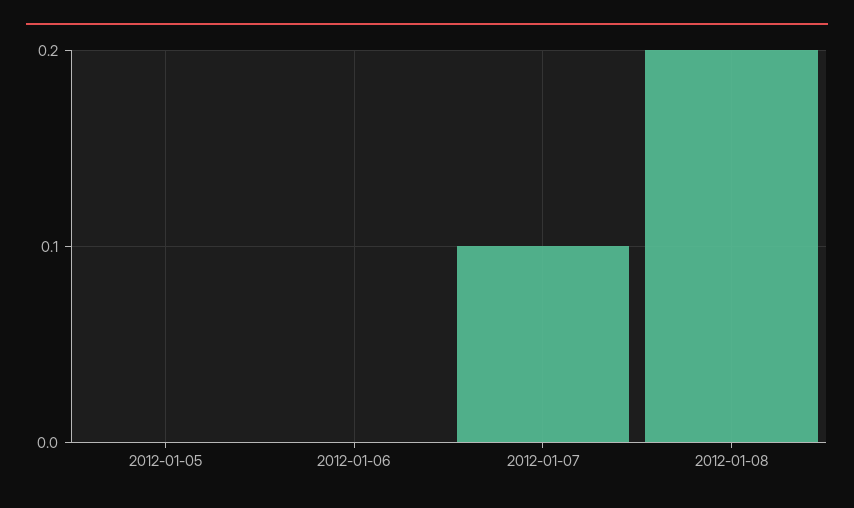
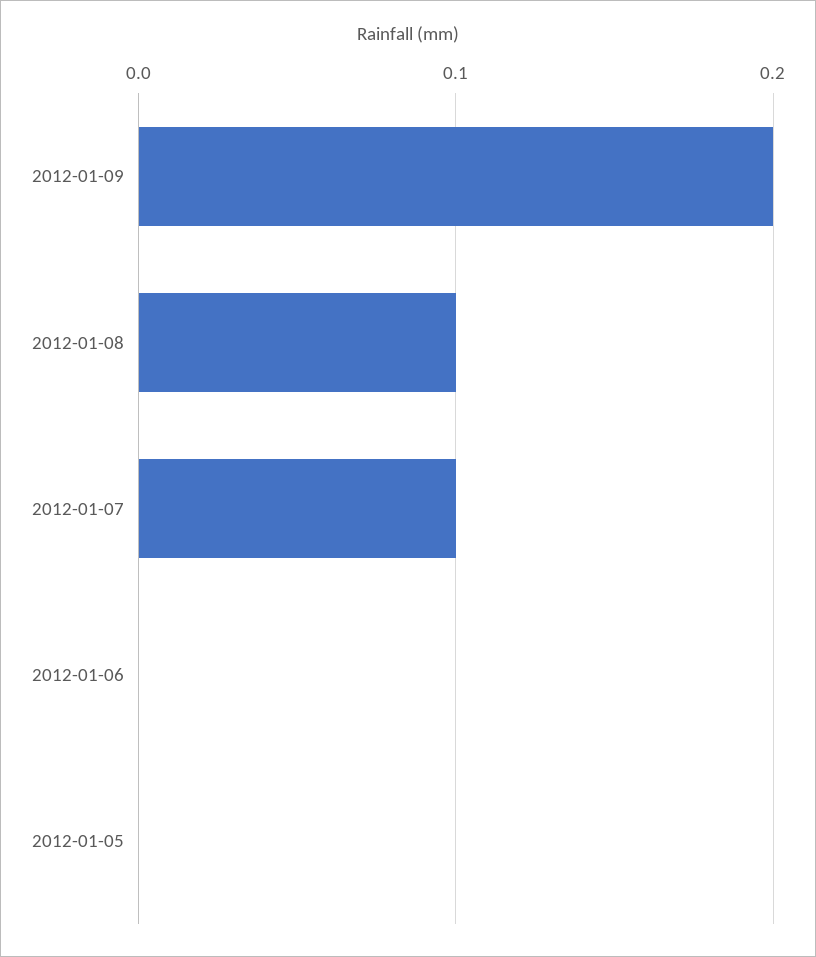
2012-01-08: 0.2 -> 0.1
2012-01-09: none -> 0.2

